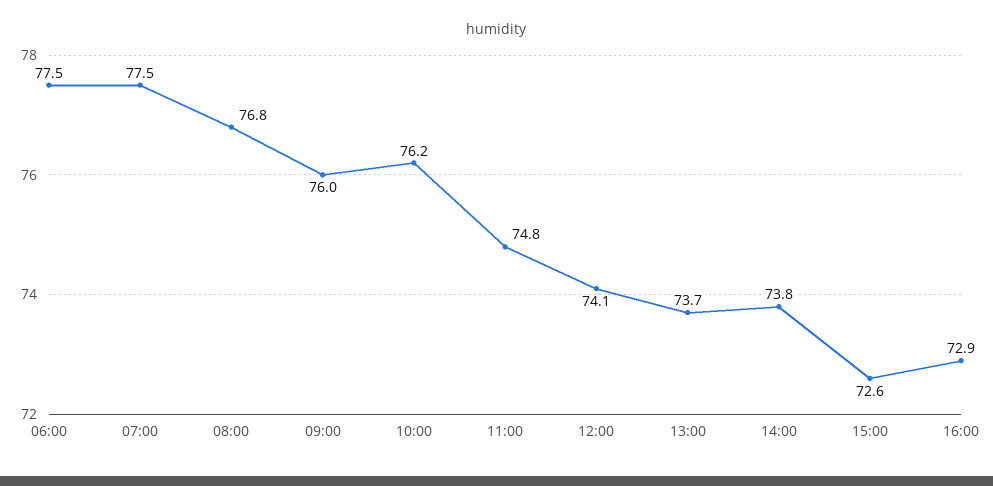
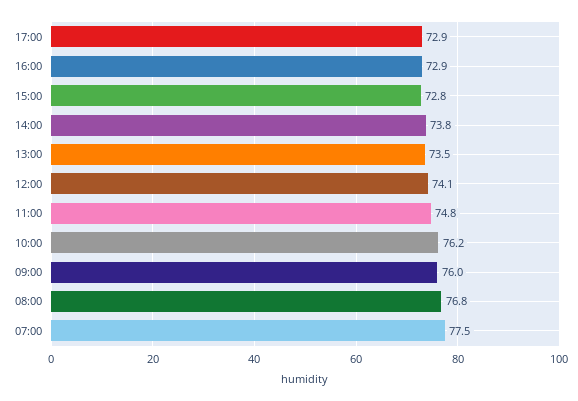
06:00: 77.5 -> none
13:00: 73.7 -> 73.5
15:00: 72.6 -> 72.8
17:00: none -> 72.9

